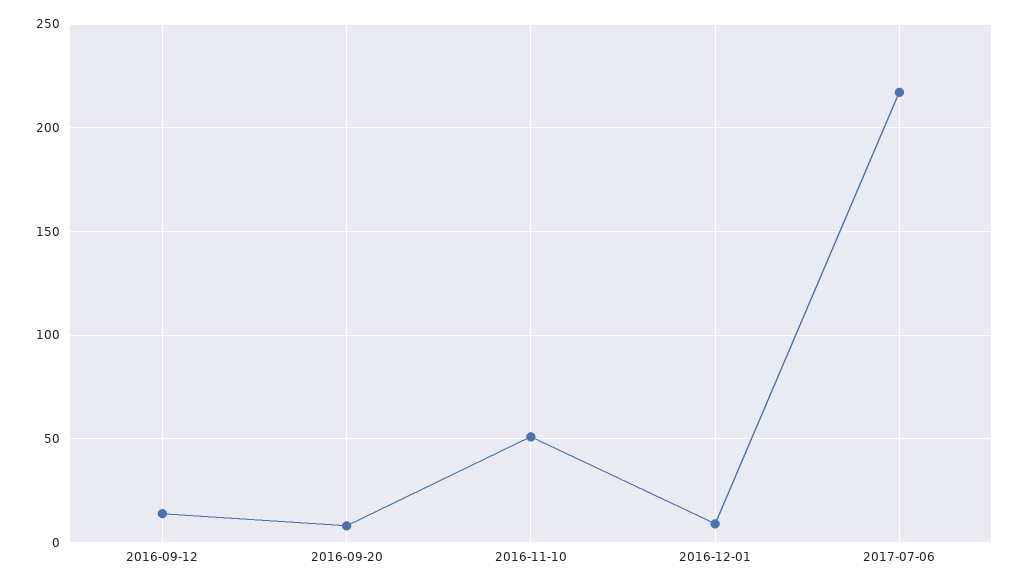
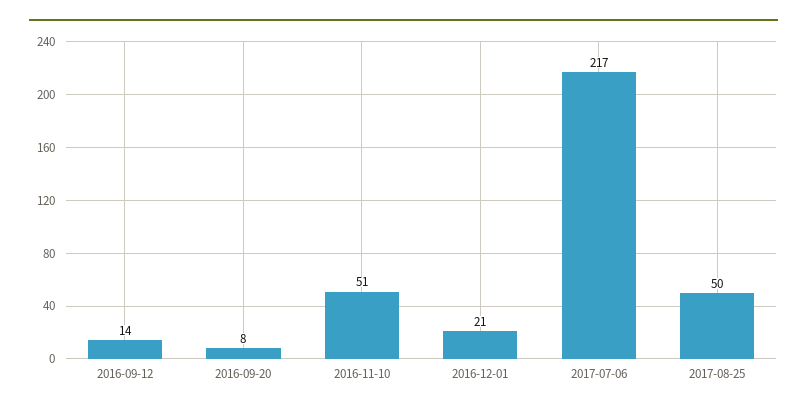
2016-12-01: 10 -> 21
2017-08-25: none -> 50

